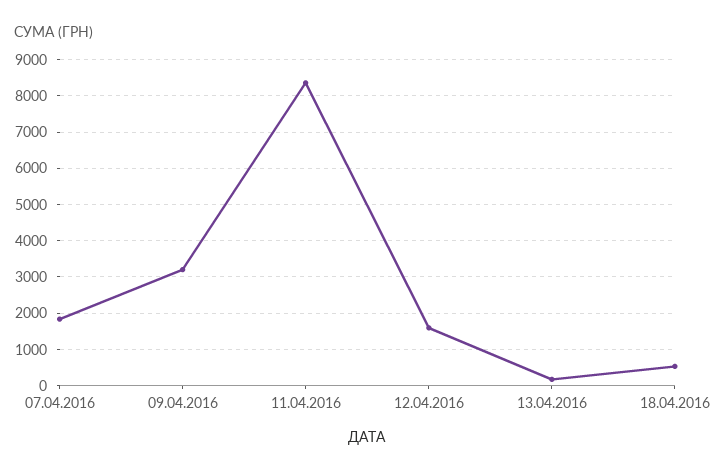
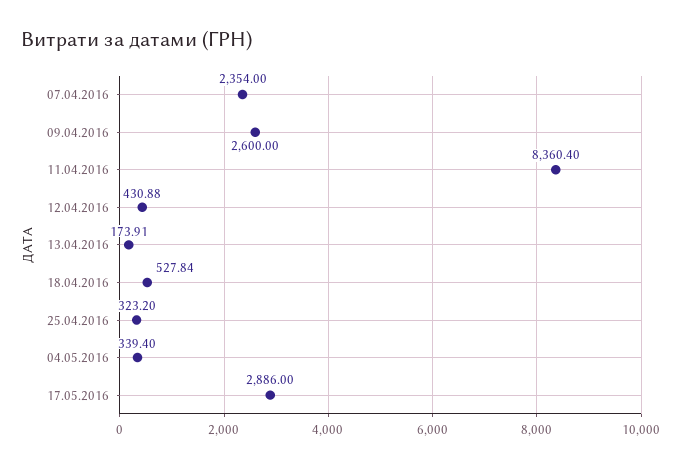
07.04.2016: 1800 -> 2354
09.04.2016: 3200 -> 2600
12.04.2016: 1600 -> 430.88
25.04.2016: none -> 323.2
04.05.2016: none -> 339.4
17.05.2016: none -> 2886

